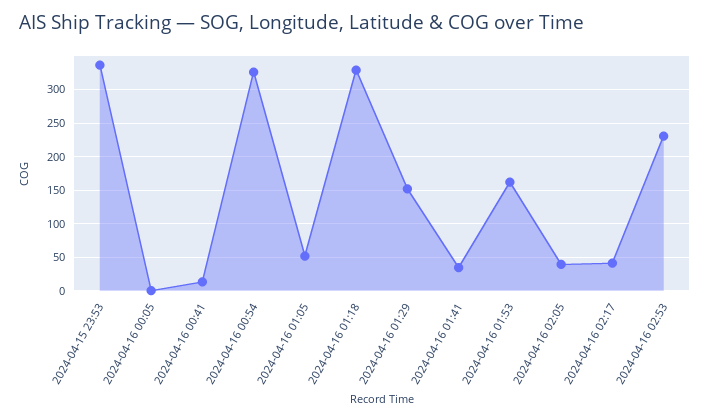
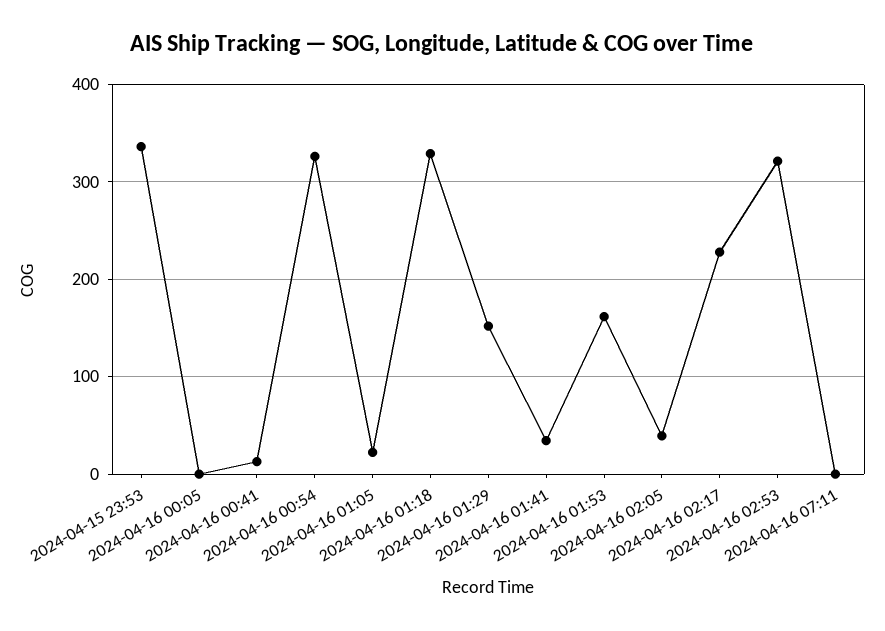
2024-04-16 01:05: 50 -> 20
2024-04-16 02:17: 40 -> 230
2024-04-16 02:53: 230 -> 320
2024-04-16 07:11: none -> 0

